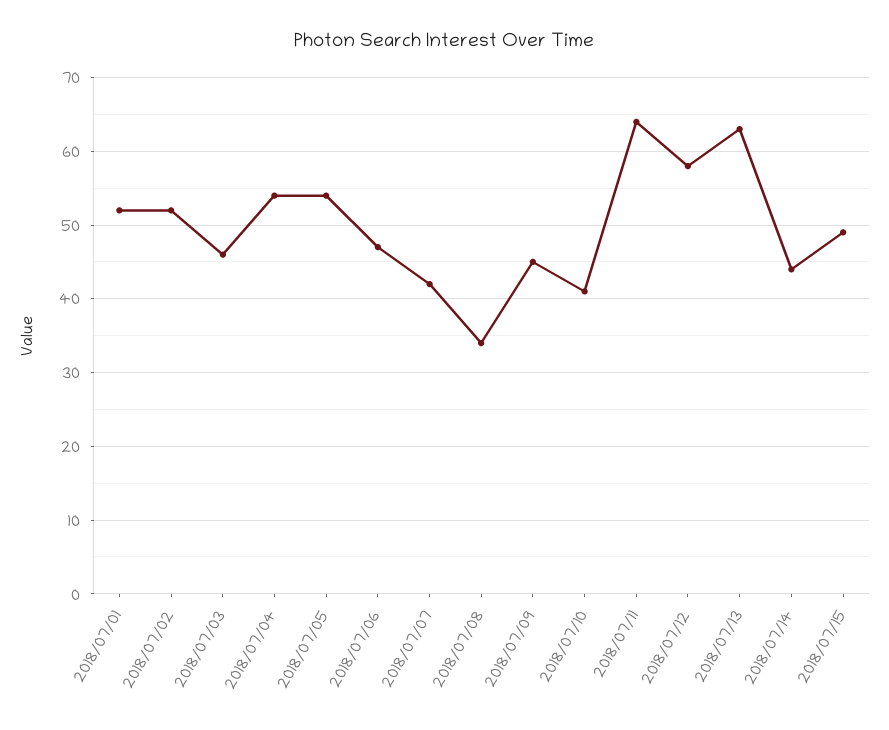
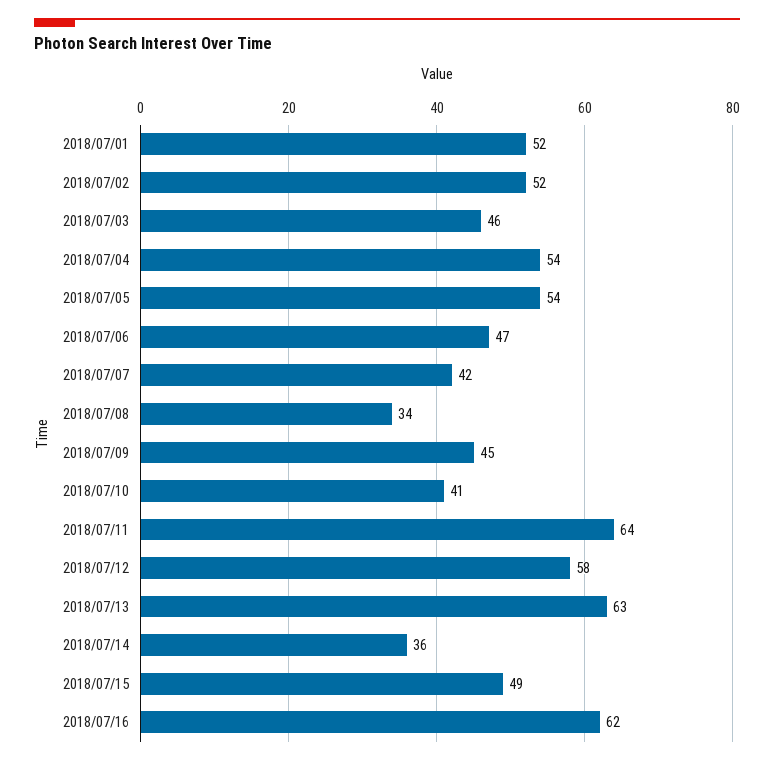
2018/07/14: 44 -> 36
2018/07/16: none -> 62

